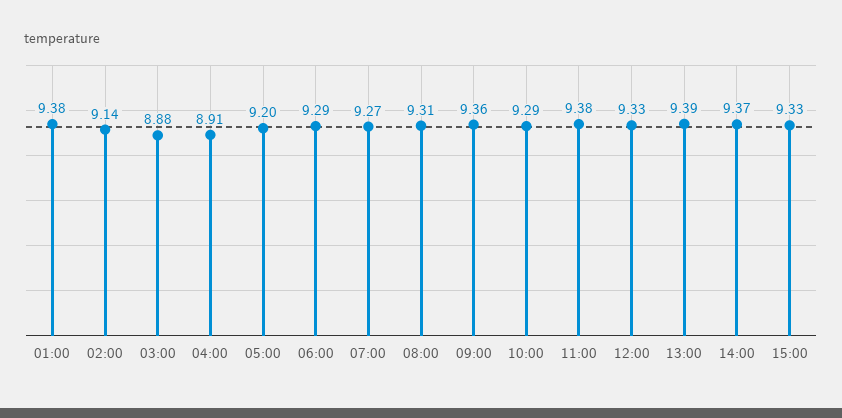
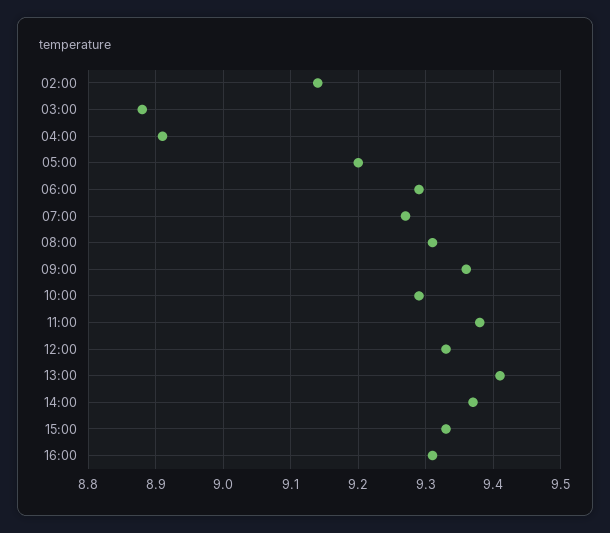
01:00: 9.38 -> none
13:00: 9.39 -> 9.41
16:00: none -> 9.31

